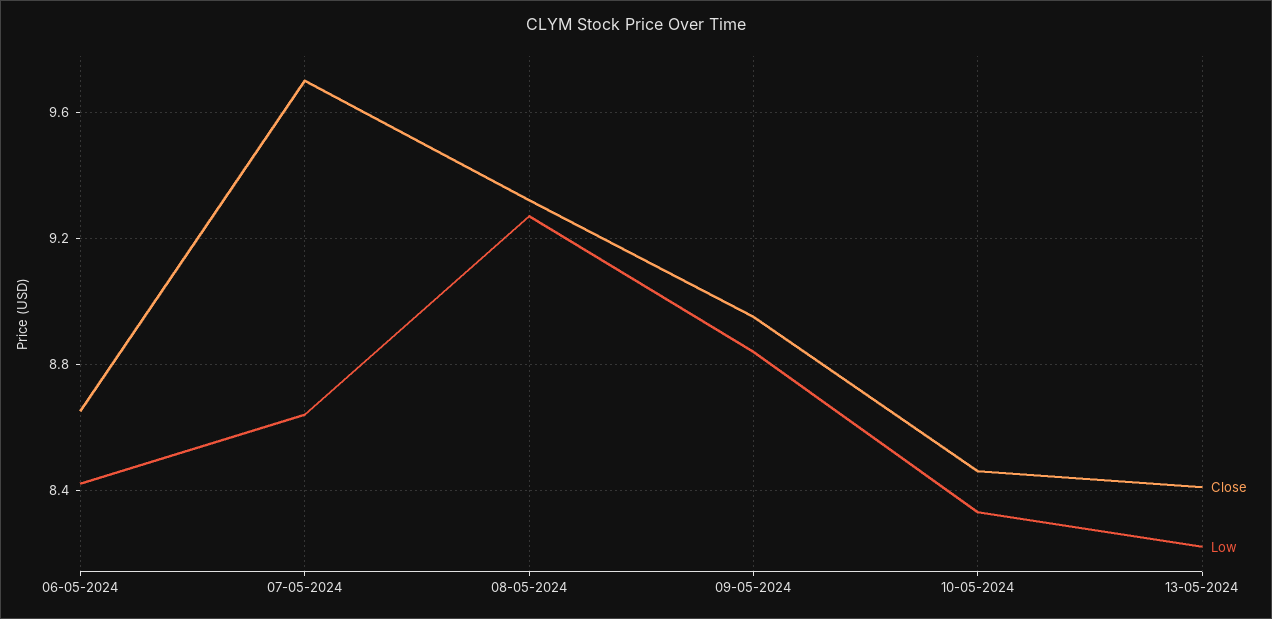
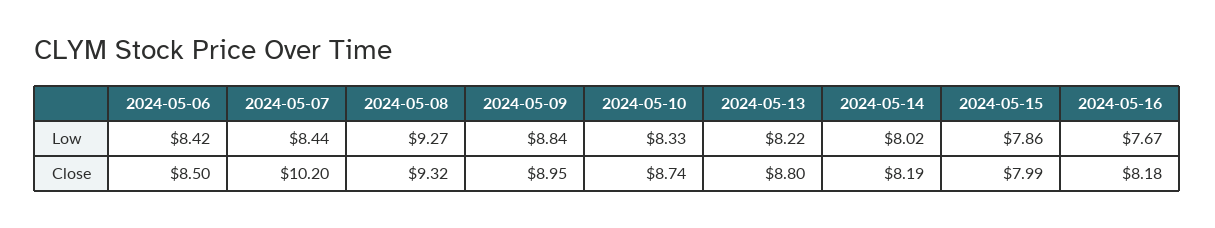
Close, 06-05-2024: 8.65 -> 8.5
Close, 07-05-2024: 9.7 -> 10.2
Low, 07-05-2024: 8.65 -> 8.44
Close, 10-05-2024: 8.45 -> 8.74
Close, 13-05-2024: 8.4 -> 8.8
Low, 2024-05-14: none -> 8.02
Low, 2024-05-15: none -> 7.86
Low, 2024-05-16: none -> 7.67
Close, 2024-05-14: none -> 8.19
Close, 2024-05-15: none -> 7.99
Close, 2024-05-16: none -> 8.18

